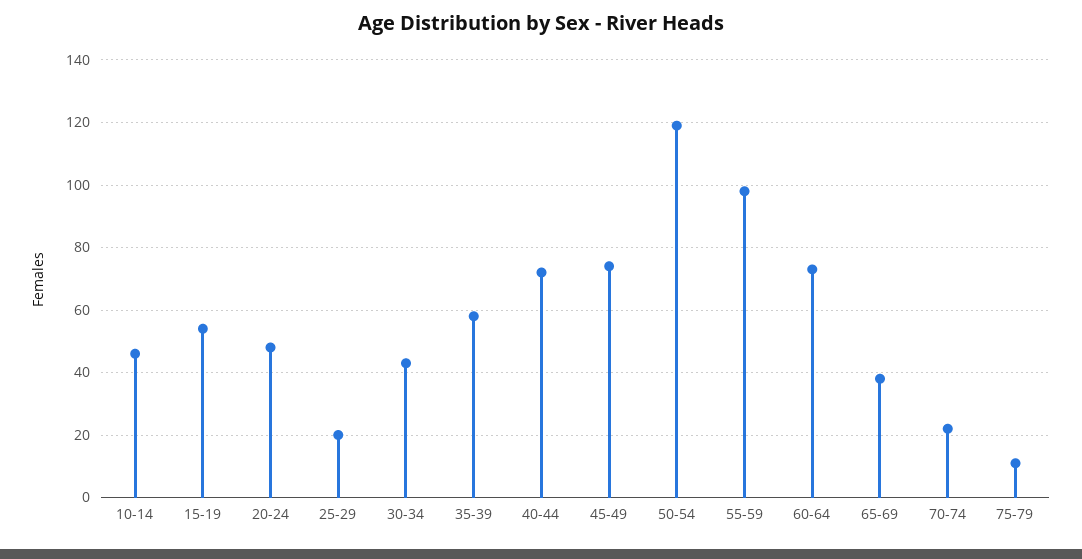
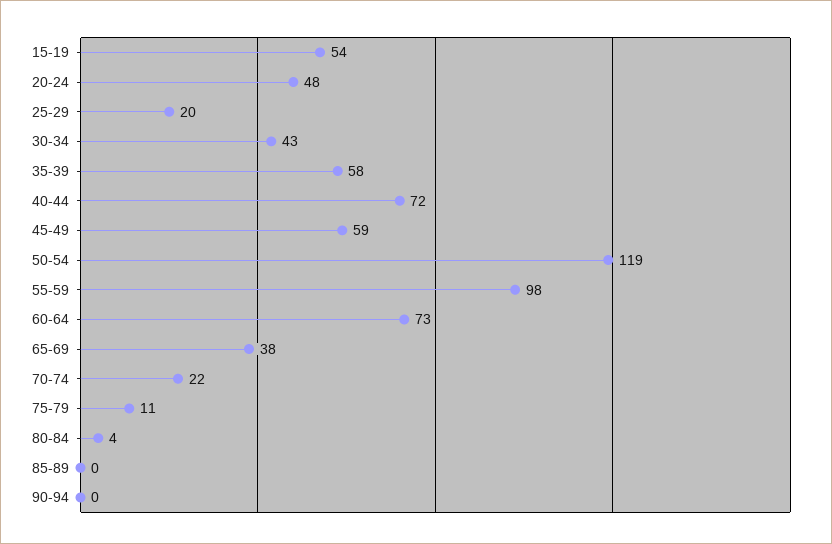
10-14: 45 -> none
45-49: 75 -> 59
80-84: none -> 4
85-89: none -> 0
90-94: none -> 0

